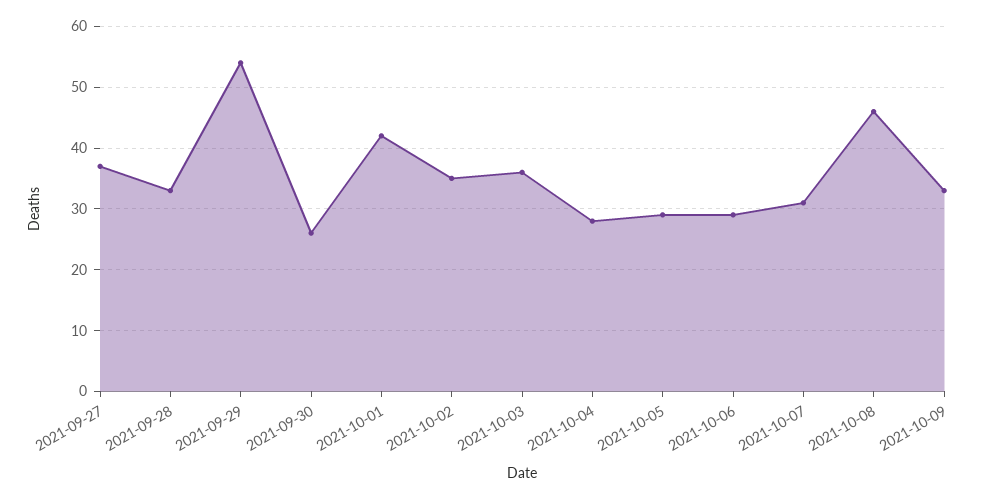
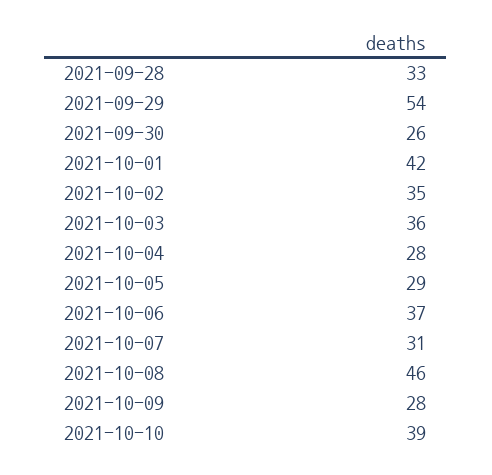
2021-09-27: 37 -> none
2021-10-06: 29 -> 37
2021-10-09: 33 -> 28
2021-10-10: none -> 39

